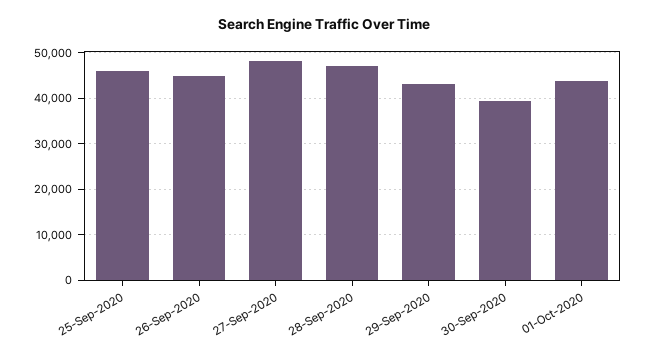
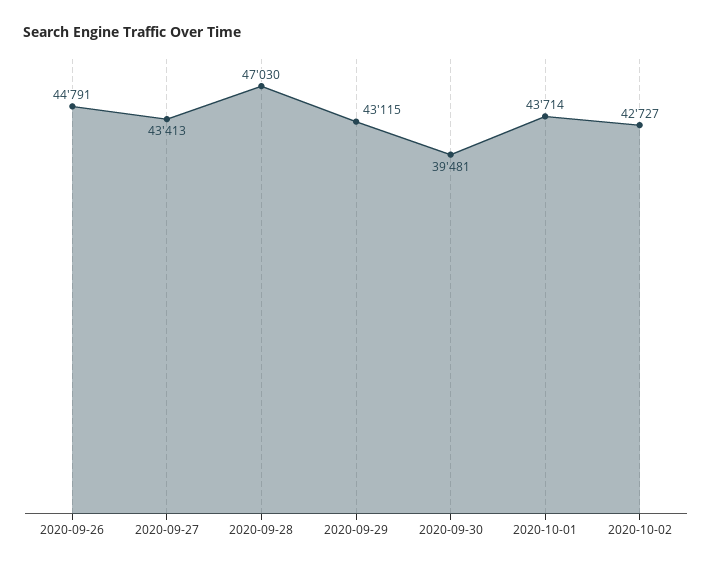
25-Sep-2020: 46000 -> none
27-Sep-2020: 48000 -> 43413
2020-10-02: none -> 42727

